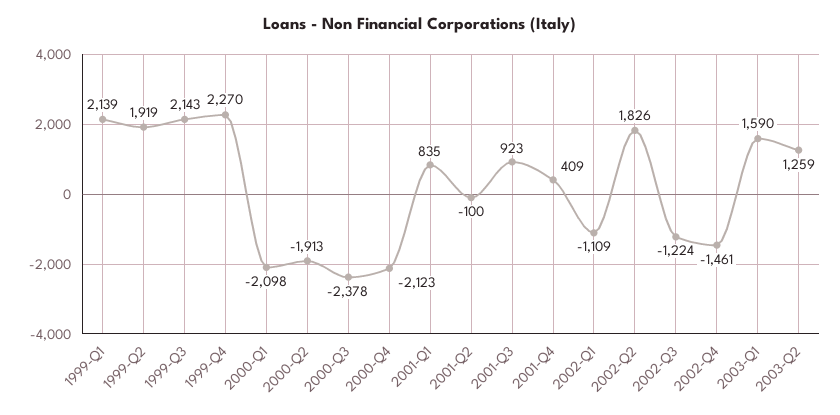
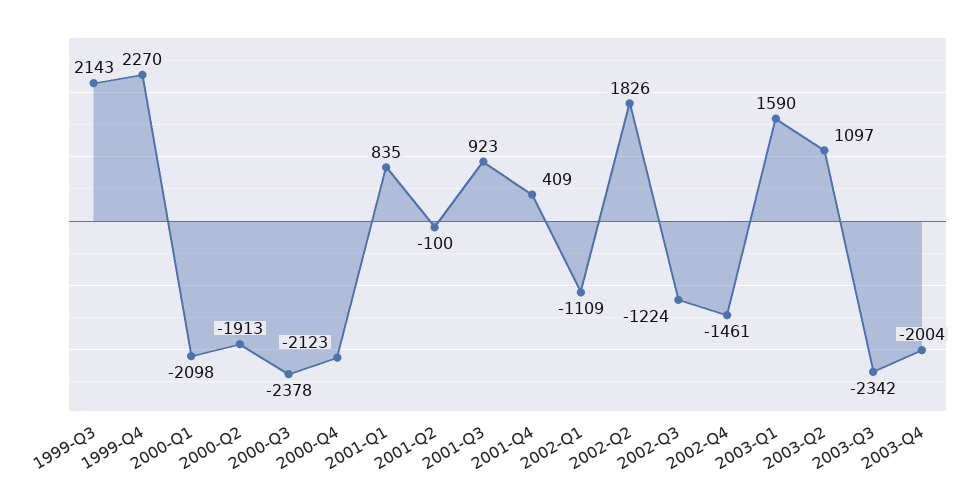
1999-Q1: 2139 -> none
1999-Q2: 1919 -> none
2003-Q2: 1259 -> 1097
2003-Q3: none -> -2342
2003-Q4: none -> -2004

